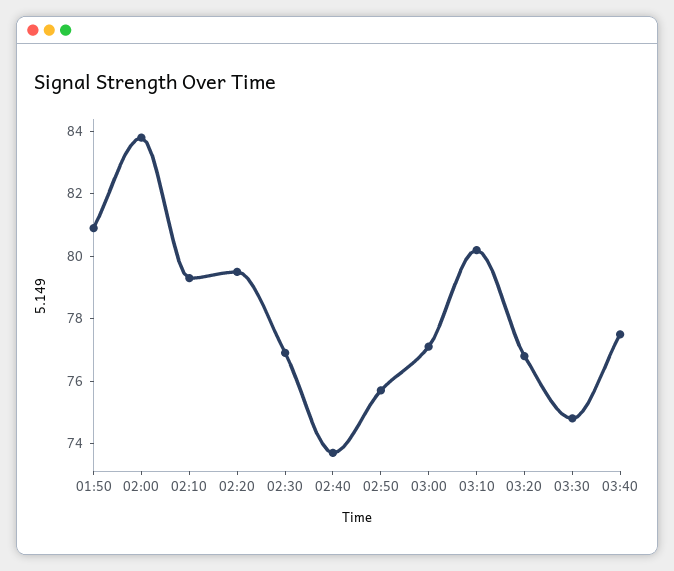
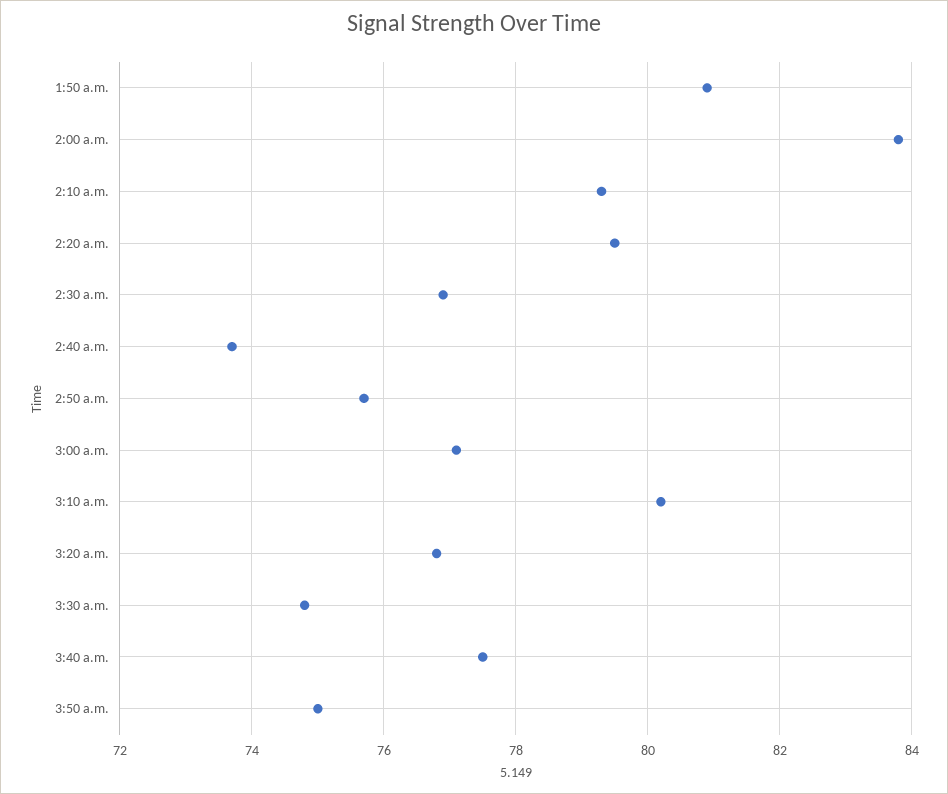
3:50 a.m.: none -> 75

